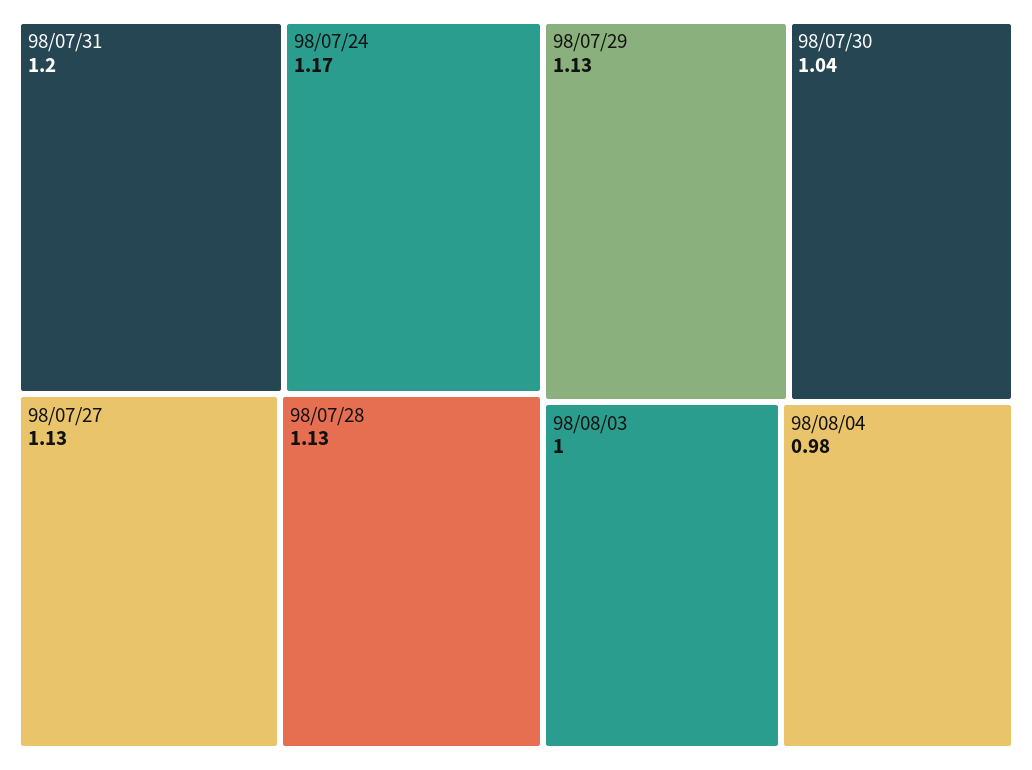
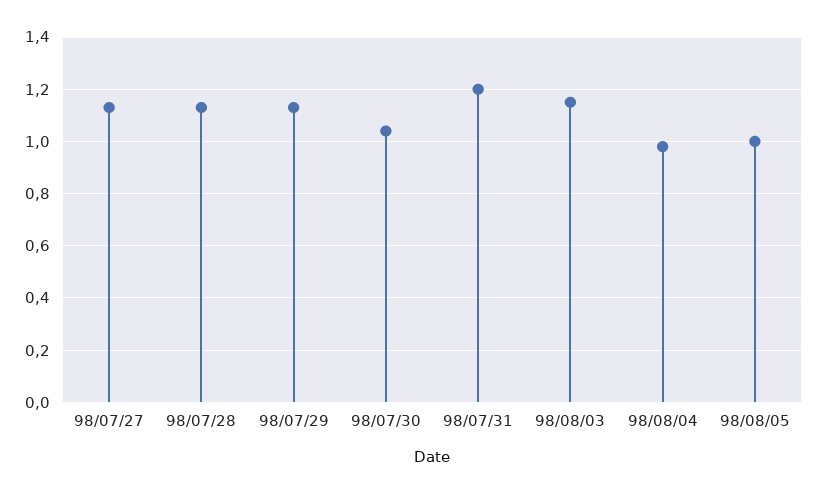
98/07/24: 1.17 -> none
98/08/03: 1 -> 1.15
98/08/05: none -> 1

